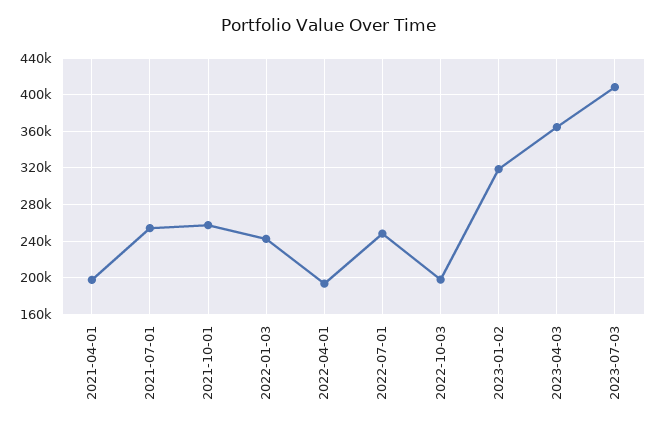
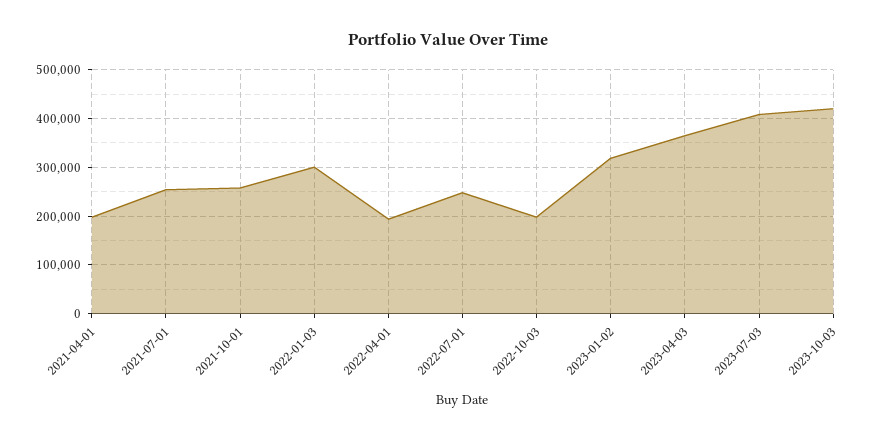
2022-01-03: 240000 -> 300000
2023-10-03: none -> 420000

